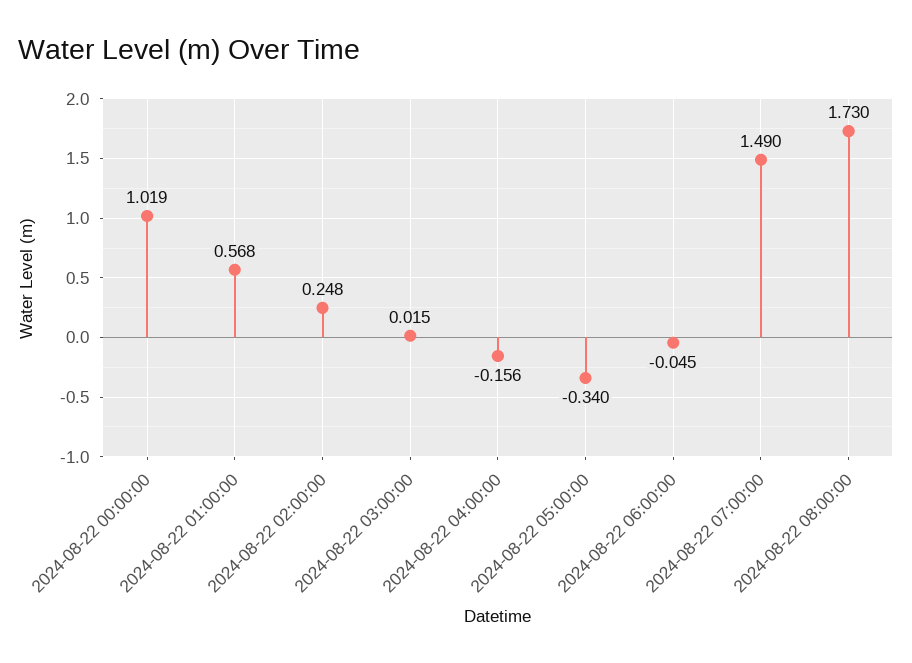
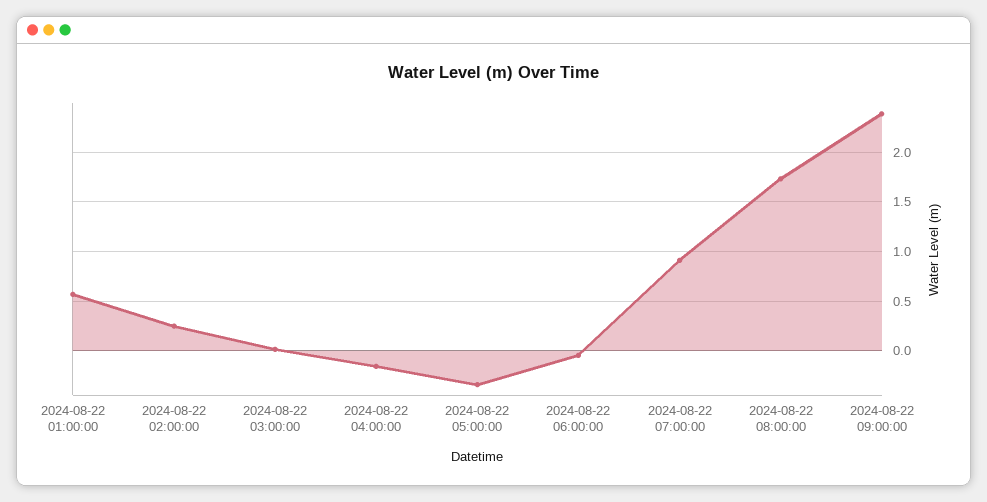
2024-08-22 00:00:00: 1.019 -> none
2024-08-22 07:00:00: 1.49 -> 0.9
2024-08-22 09:00:00: none -> 2.4

